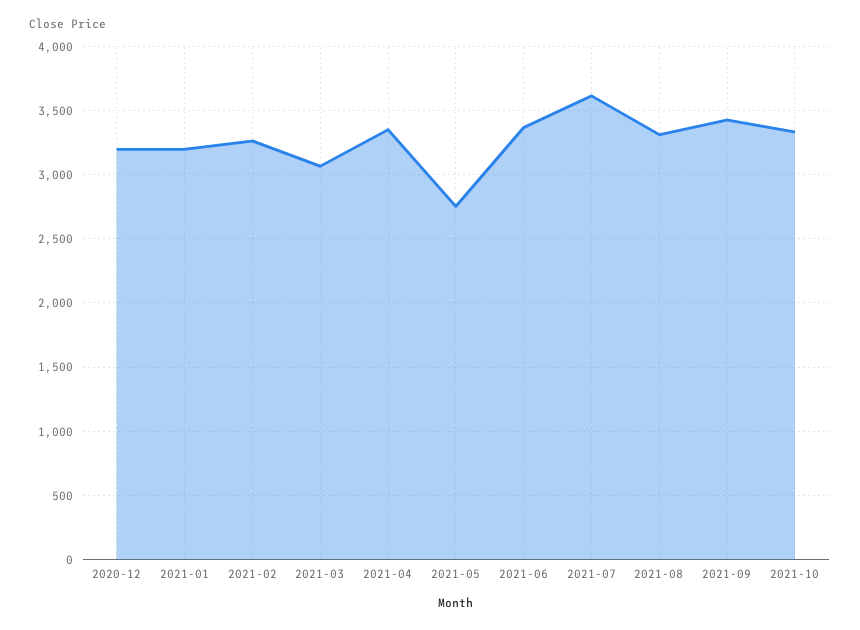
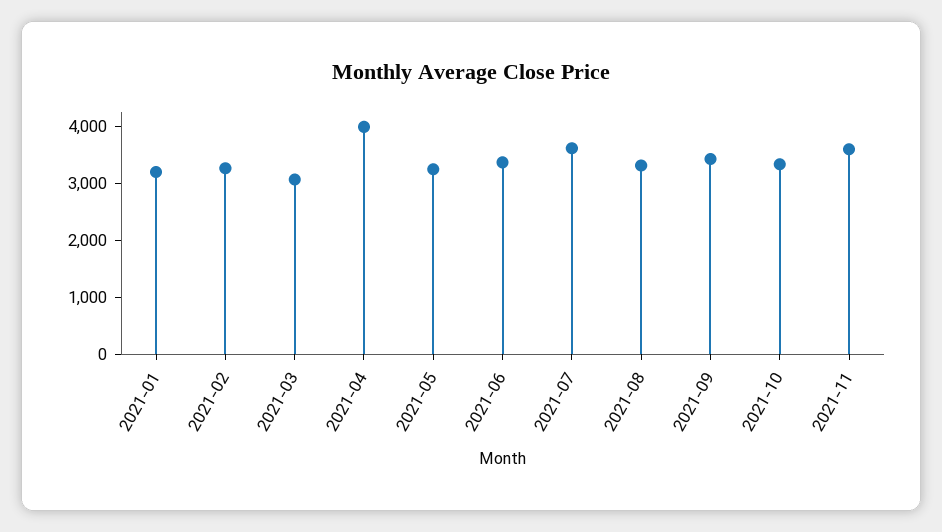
2020-12: 3200 -> none
2021-04: 3350 -> 4000
2021-05: 2750 -> 3200
2021-11: none -> 3600

